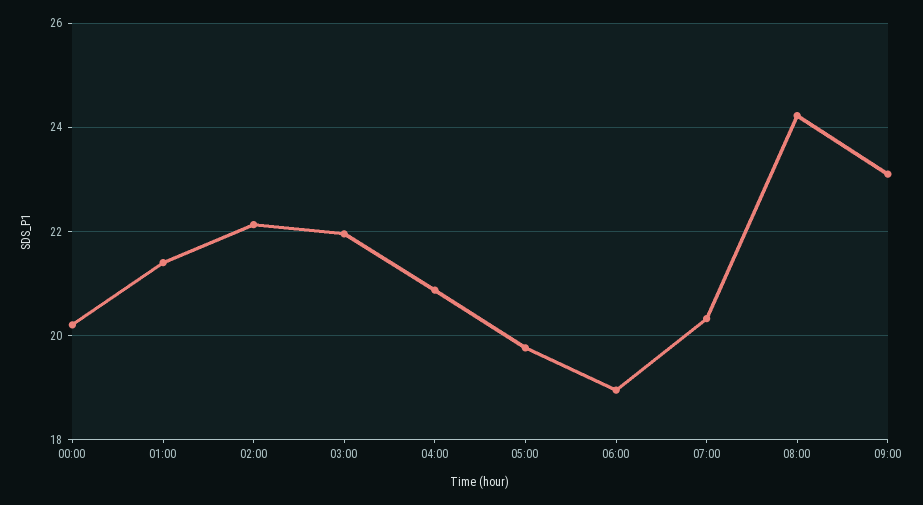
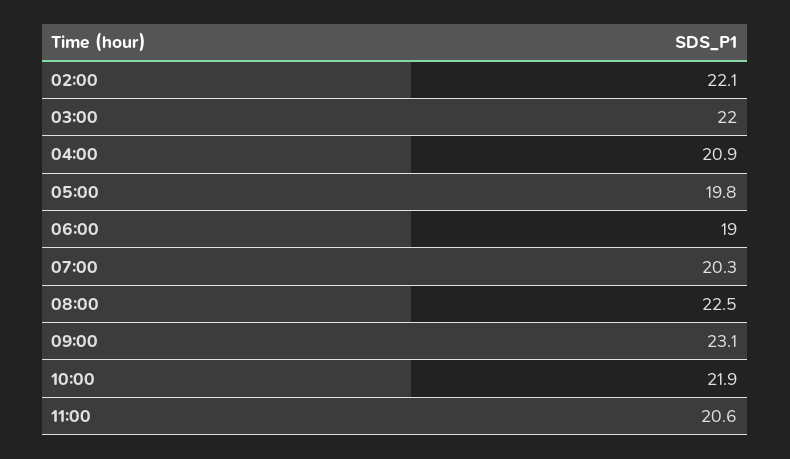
00:00: 20.2 -> none
01:00: 21.4 -> none
08:00: 24.2 -> 22.5
10:00: none -> 21.9
11:00: none -> 20.6

